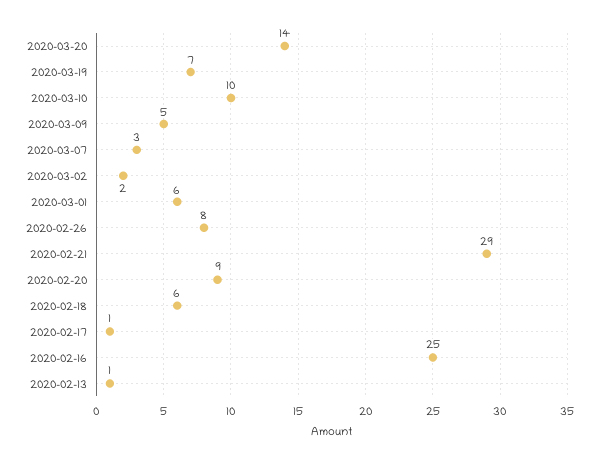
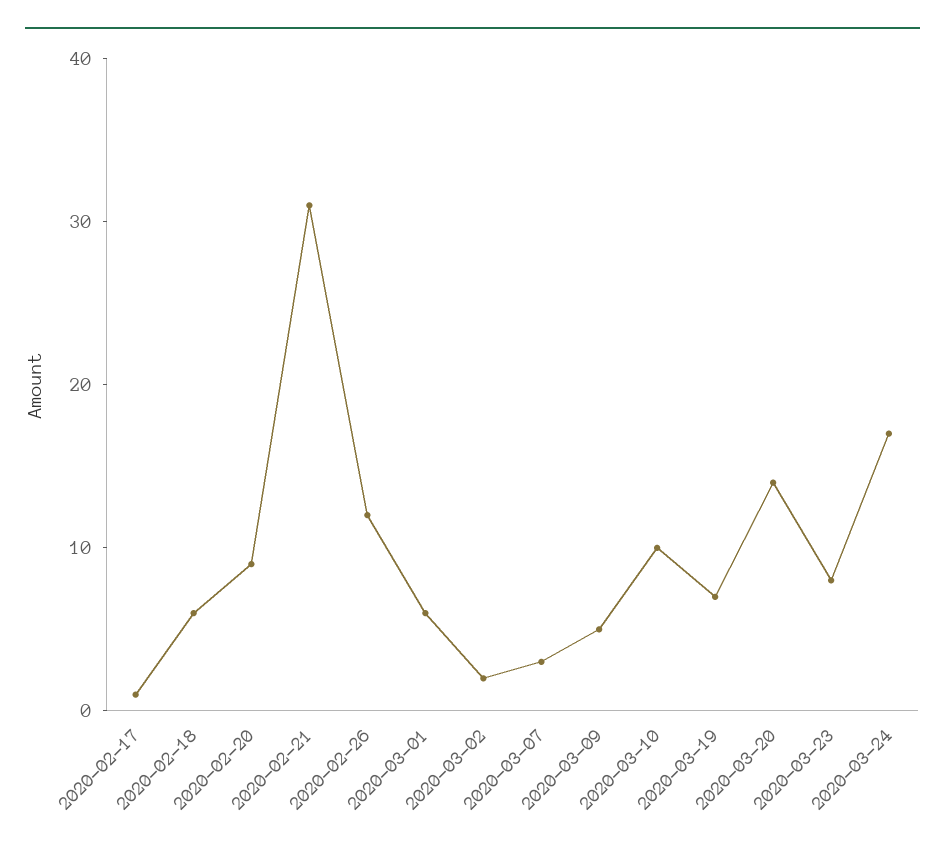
2020-02-26: 8 -> 12
2020-02-21: 29 -> 31
2020-02-16: 25 -> none
2020-02-13: 1 -> none
2020-03-23: none -> 8
2020-03-24: none -> 17

